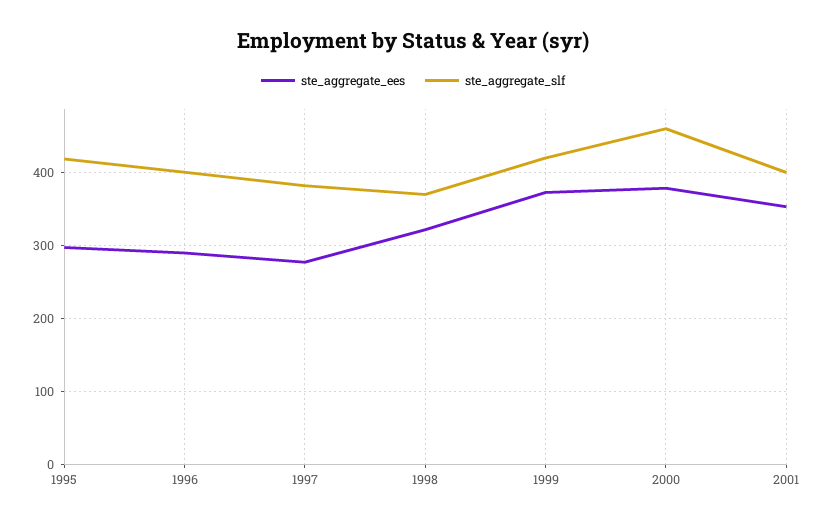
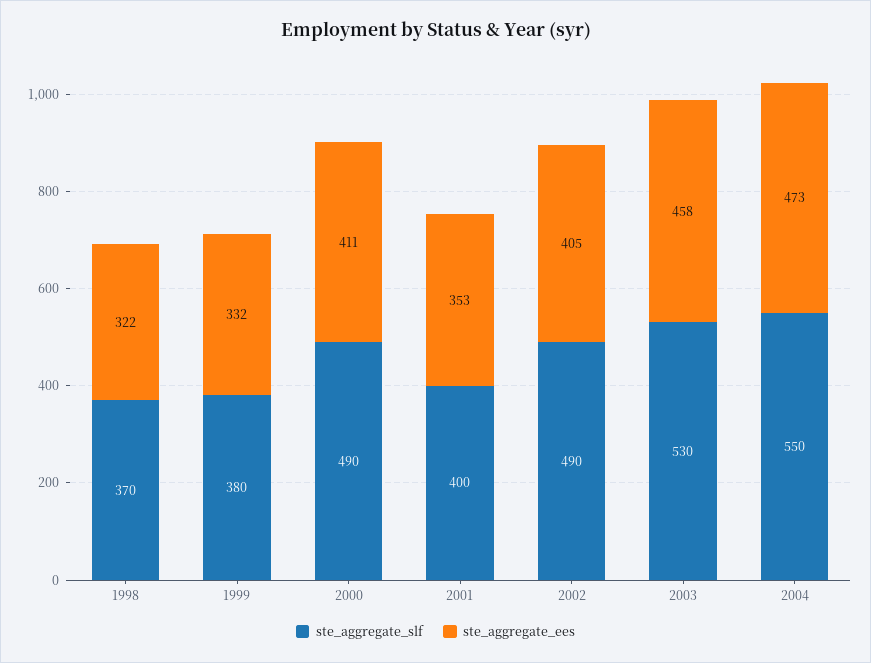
ste_aggregate_ees, 1995: 300 -> none
ste_aggregate_slf, 1995: 420 -> none
ste_aggregate_ees, 1996: 290 -> none
ste_aggregate_slf, 1996: 400 -> none
ste_aggregate_ees, 1997: 280 -> none
ste_aggregate_slf, 1997: 380 -> none
ste_aggregate_ees, 1999: 370 -> 332
ste_aggregate_slf, 1999: 420 -> 380
ste_aggregate_ees, 2000: 380 -> 411
ste_aggregate_slf, 2000: 460 -> 490
ste_aggregate_slf, 2002: none -> 490
ste_aggregate_ees, 2002: none -> 405
ste_aggregate_slf, 2003: none -> 530
ste_aggregate_ees, 2003: none -> 458
ste_aggregate_slf, 2004: none -> 550
ste_aggregate_ees, 2004: none -> 473

